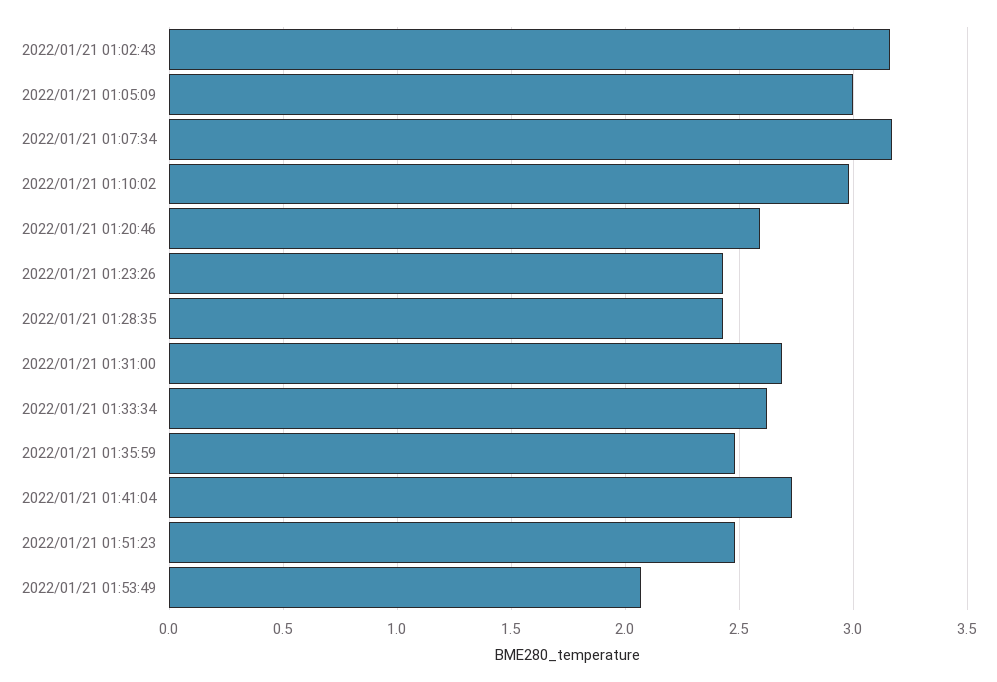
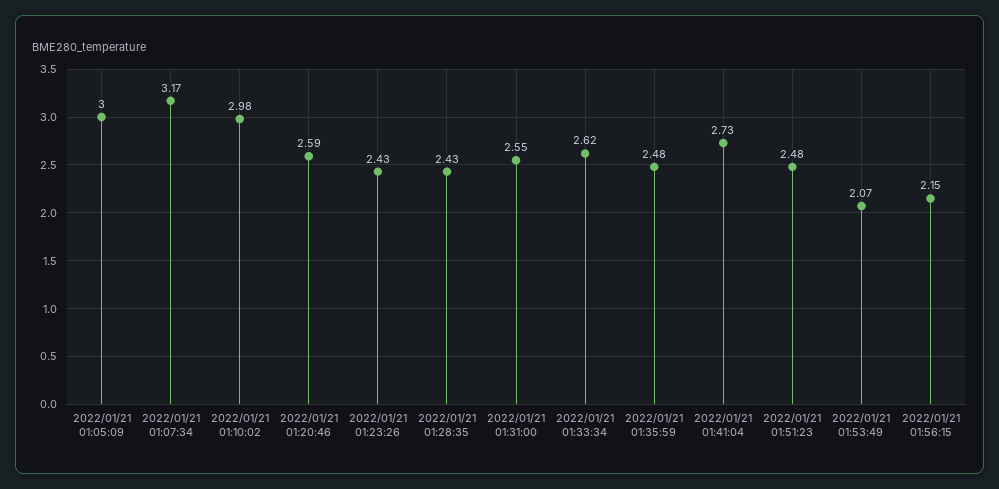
2022/01/21 01:02:43: 3.15 -> none
2022/01/21 01:31:00: 2.7 -> 2.55
2022/01/21 01:56:15: none -> 2.15

